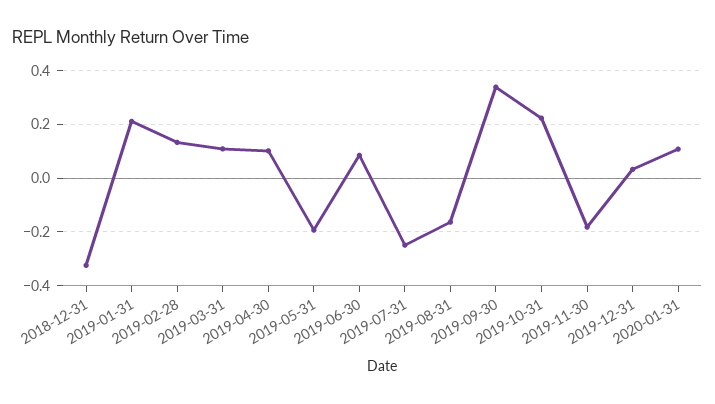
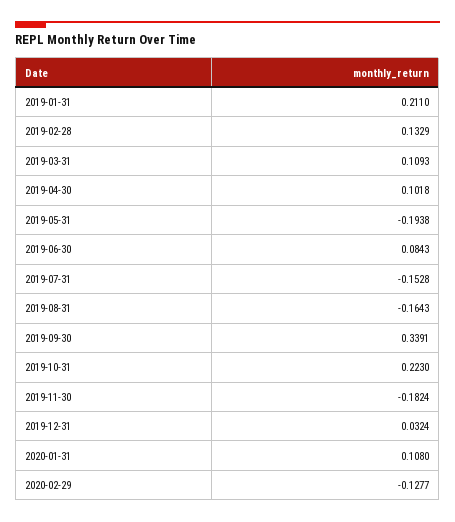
2018-12-31: -0.325 -> none
2019-07-31: -0.25 -> -0.1528
2020-02-29: none -> -0.1277

